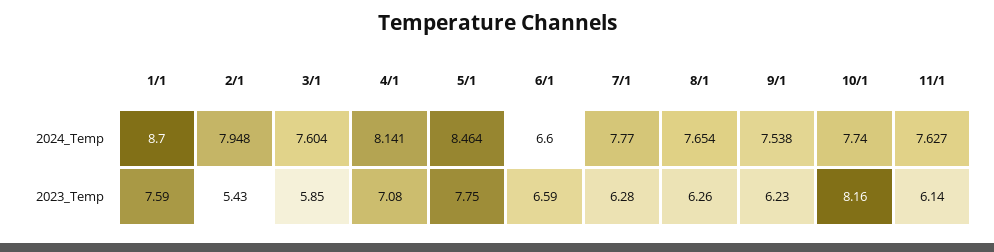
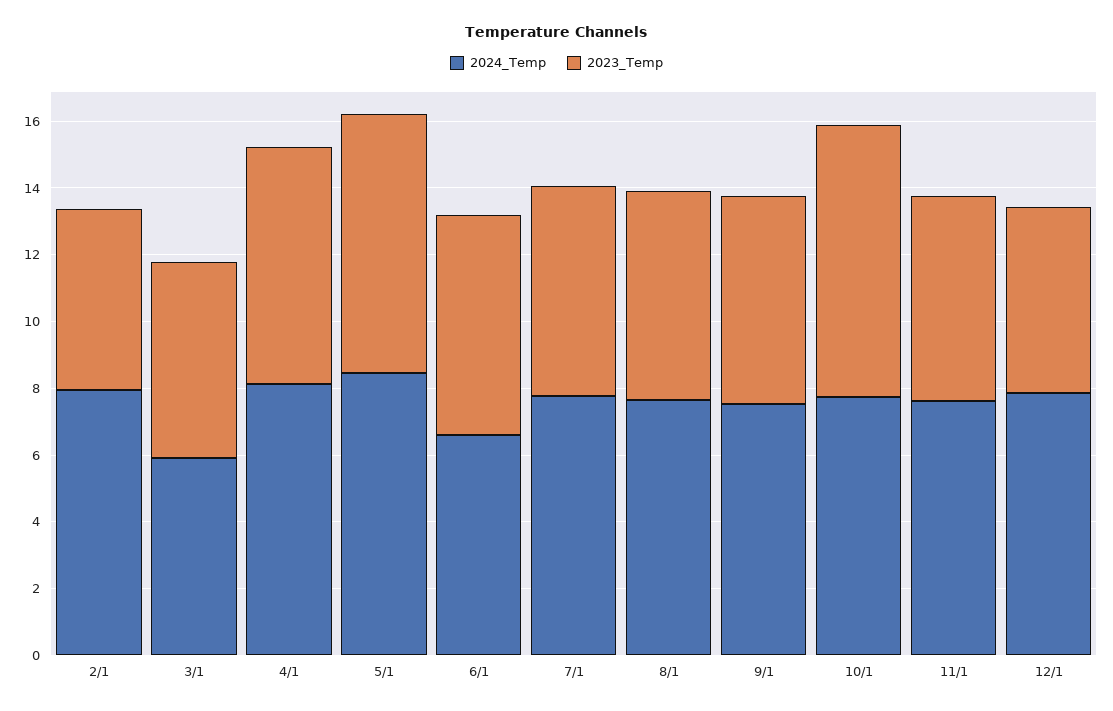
2024_Temp, 1/1: 8.7 -> none
2024_Temp, 3/1: 7.604 -> 6
2023_Temp, 1/1: 7.59 -> none
2024_Temp, 12/1: none -> 8
2023_Temp, 12/1: none -> 5.5

